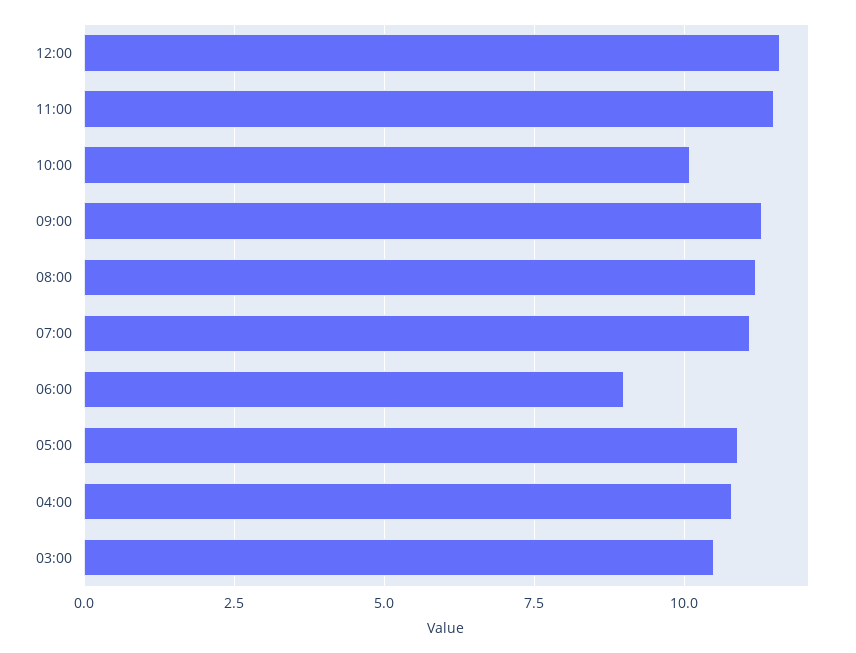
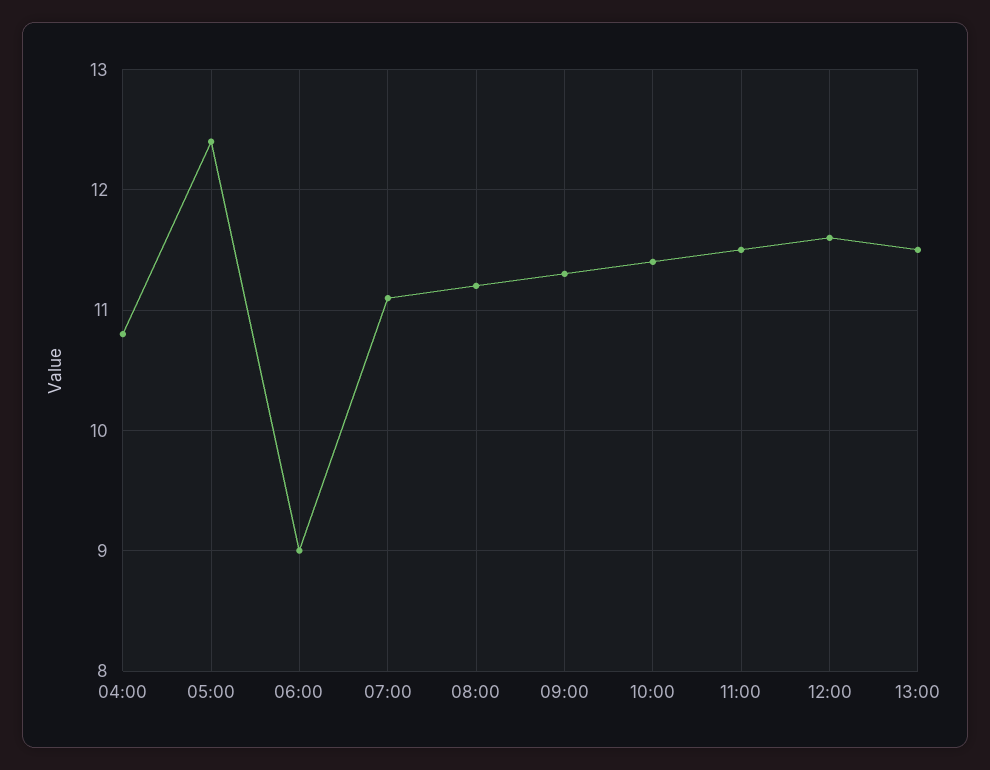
10:00: 10 -> 11.4
05:00: 11 -> 12.4
03:00: 10.5 -> none
13:00: none -> 11.5

